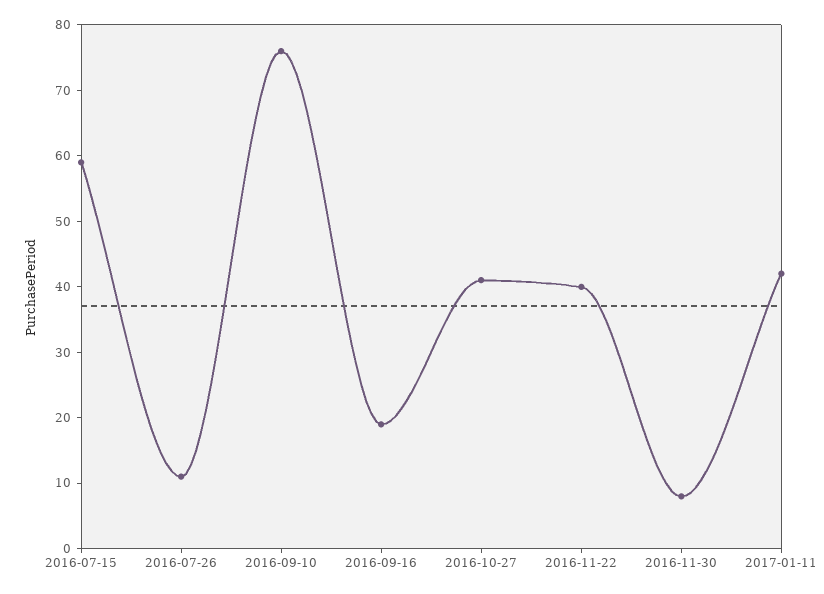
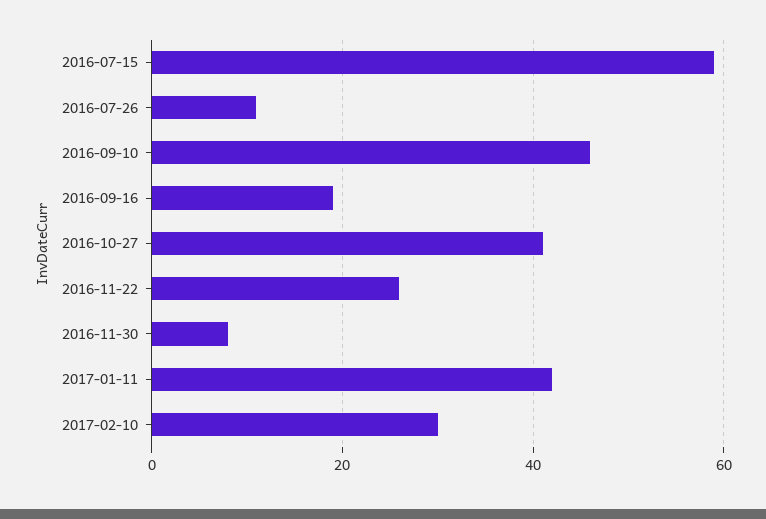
2016-09-10: 75 -> 45
2016-11-22: 40 -> 25
2017-02-10: none -> 30

